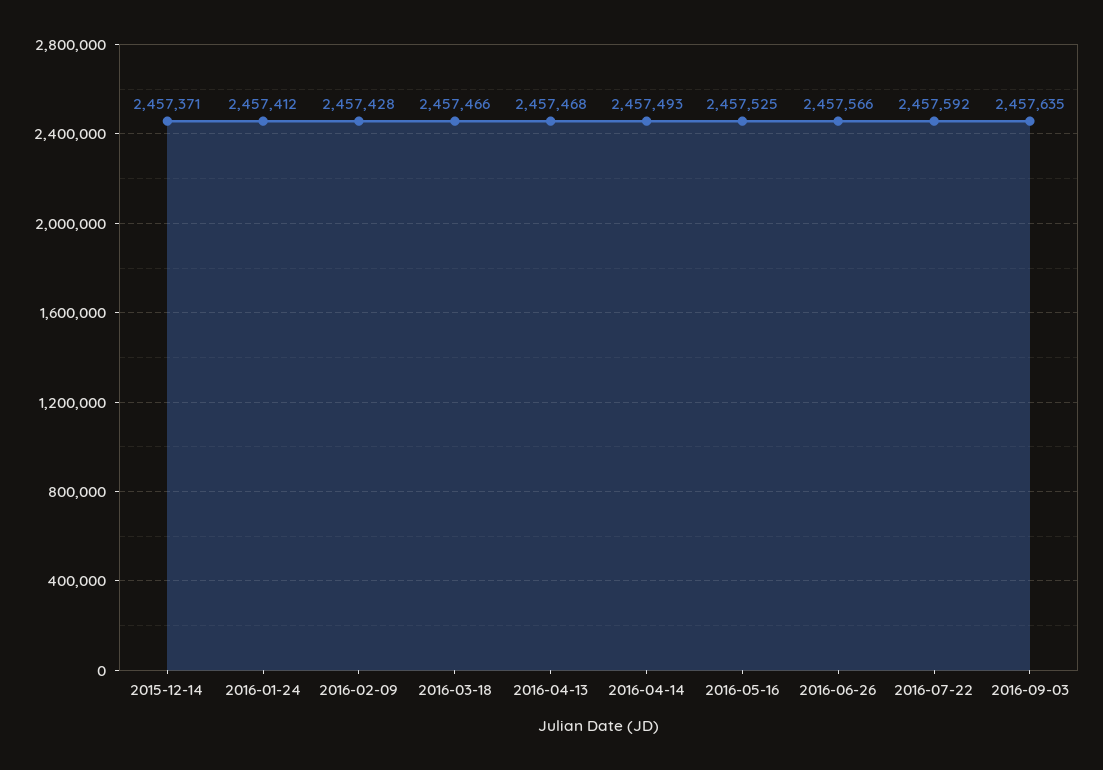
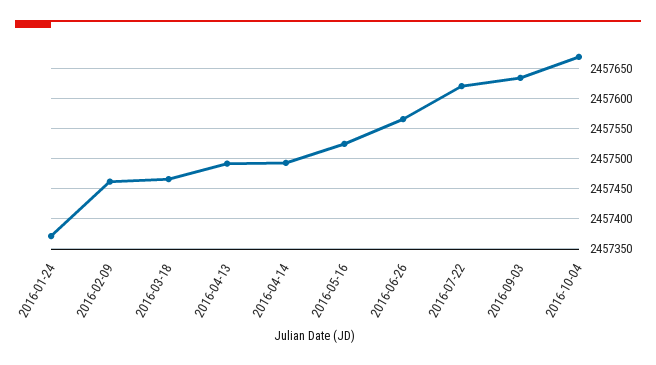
2015-12-14: 2457371 -> none
2016-01-24: 2457412 -> 2457370
2016-02-09: 2457428 -> 2457460
2016-04-13: 2457468 -> 2457490
2016-07-22: 2457592 -> 2457620
2016-10-04: none -> 2457670

